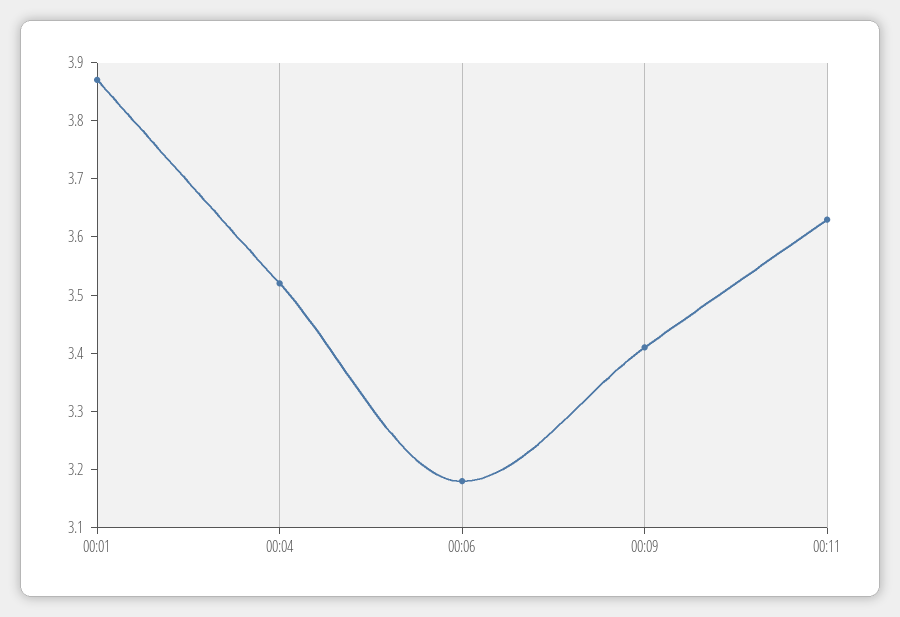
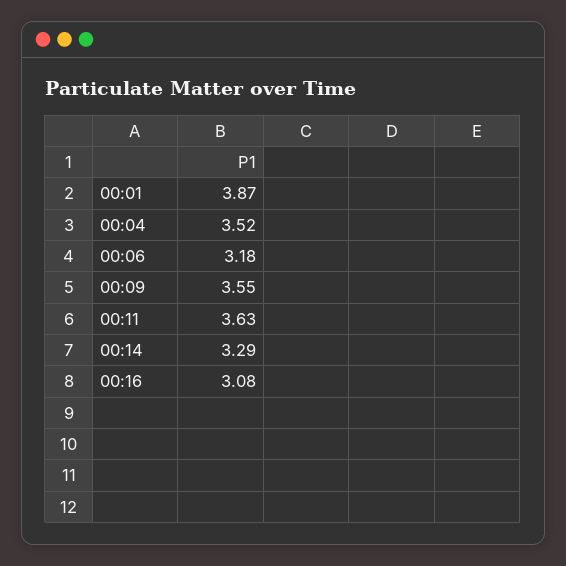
00:09: 3.4 -> 3.55
00:14: none -> 3.29
00:16: none -> 3.08

